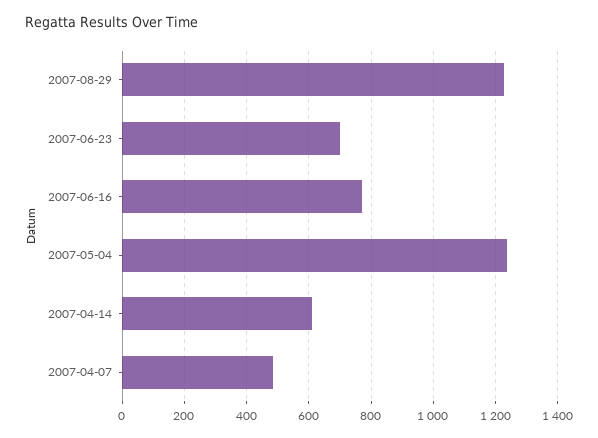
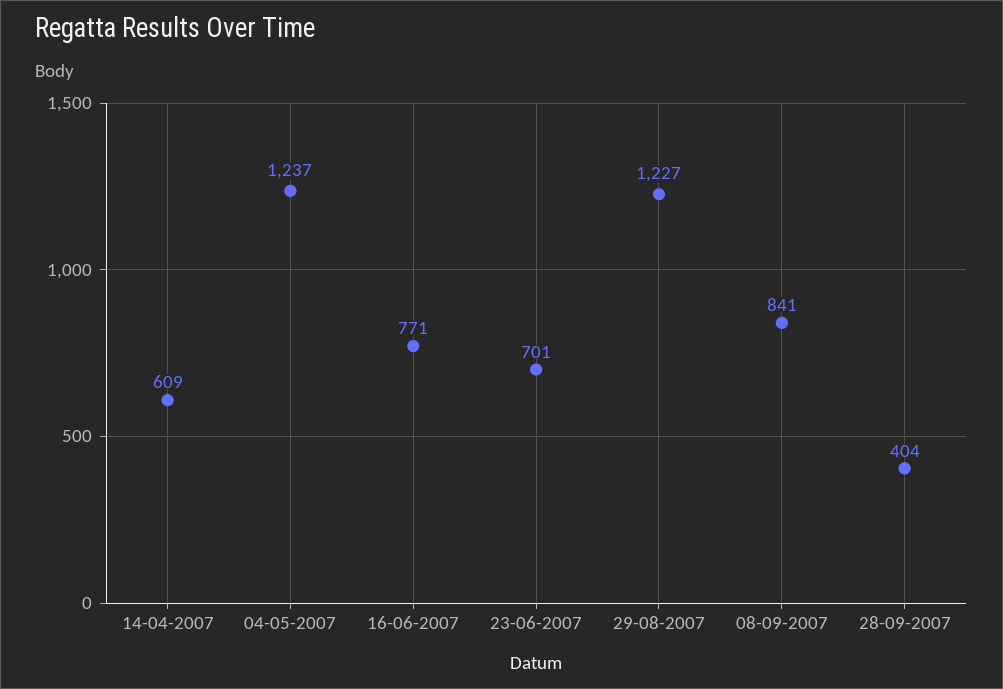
2007-04-07: 480 -> none
08-09-2007: none -> 841
28-09-2007: none -> 404

